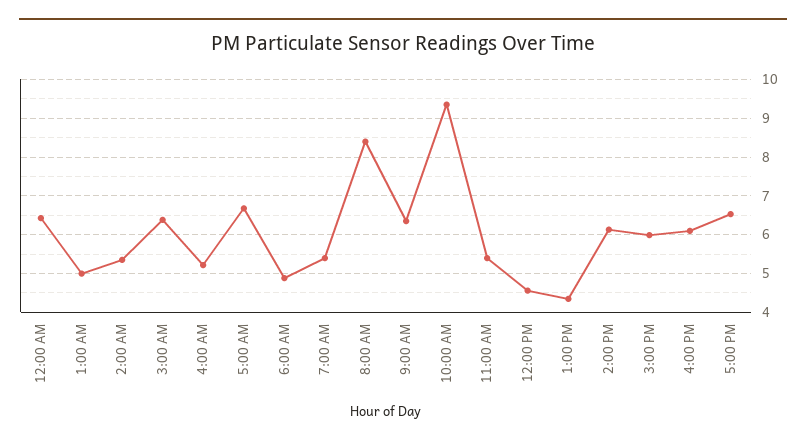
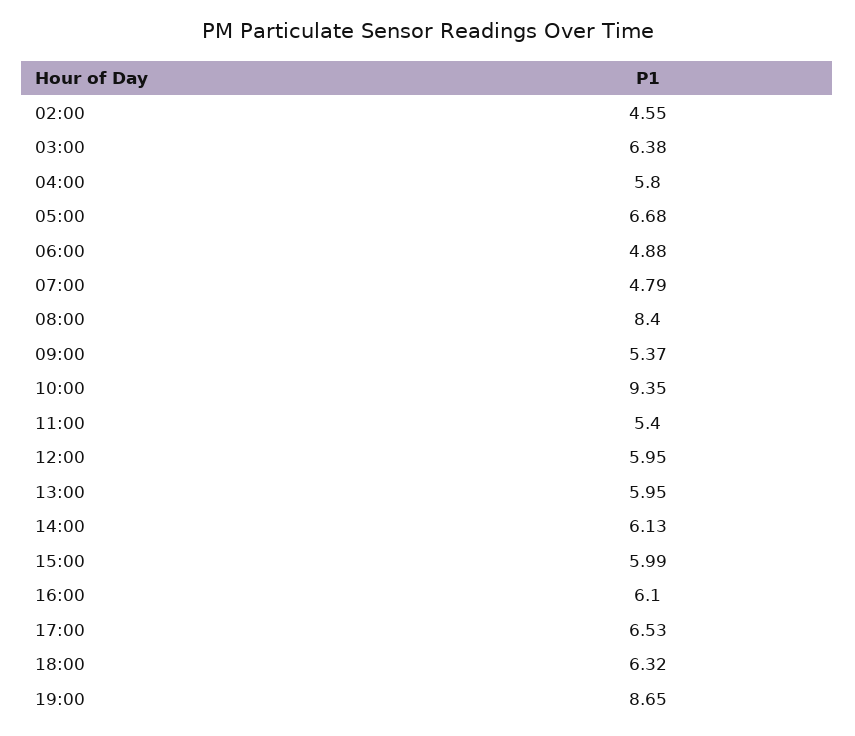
12:00 AM: 6.4 -> none
1:00 AM: 5 -> none
2:00 AM: 5.4 -> 4.55
4:00 AM: 5.2 -> 5.8
7:00 AM: 5.4 -> 4.79
9:00 AM: 6.4 -> 5.37
12:00 PM: 4.6 -> 5.95
1:00 PM: 4.4 -> 5.95
18:00: none -> 6.32
19:00: none -> 8.65

